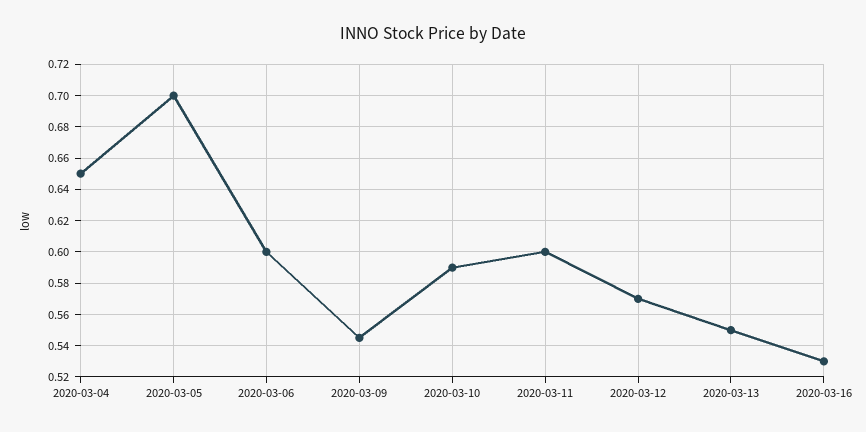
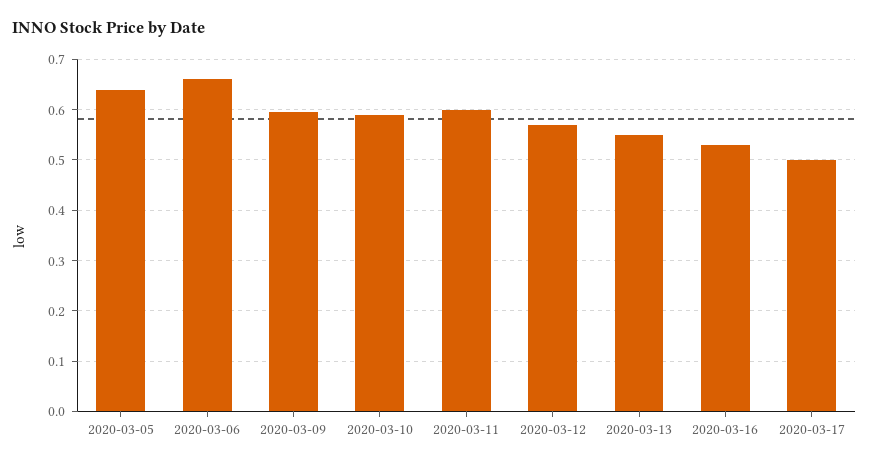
2020-03-04: 0.65 -> none
2020-03-05: 0.7 -> 0.64
2020-03-06: 0.6 -> 0.66
2020-03-09: 0.545 -> 0.6
2020-03-17: none -> 0.5

